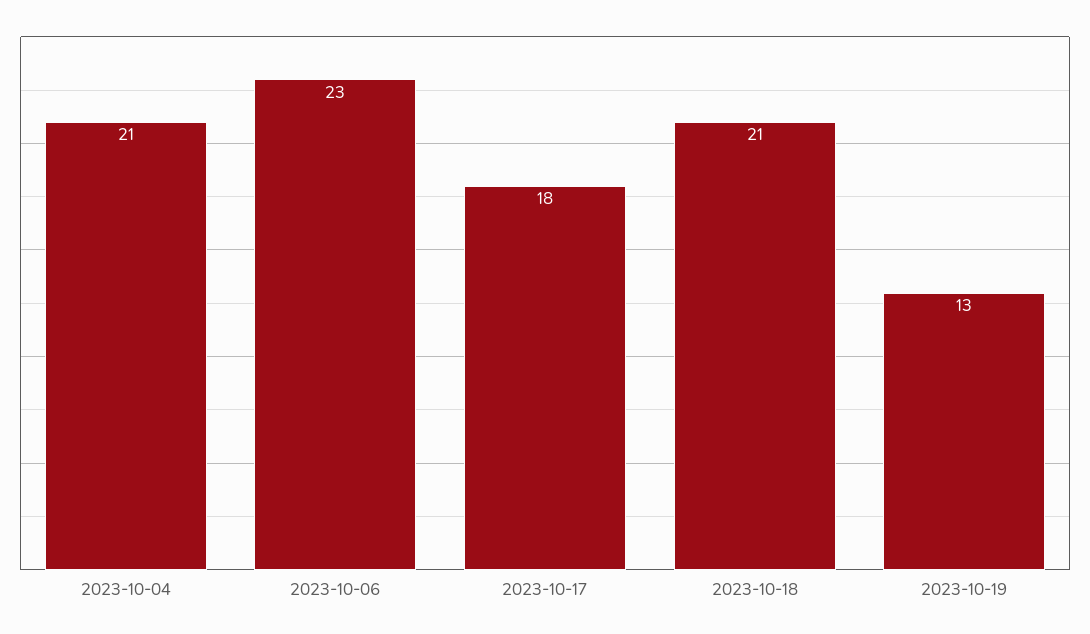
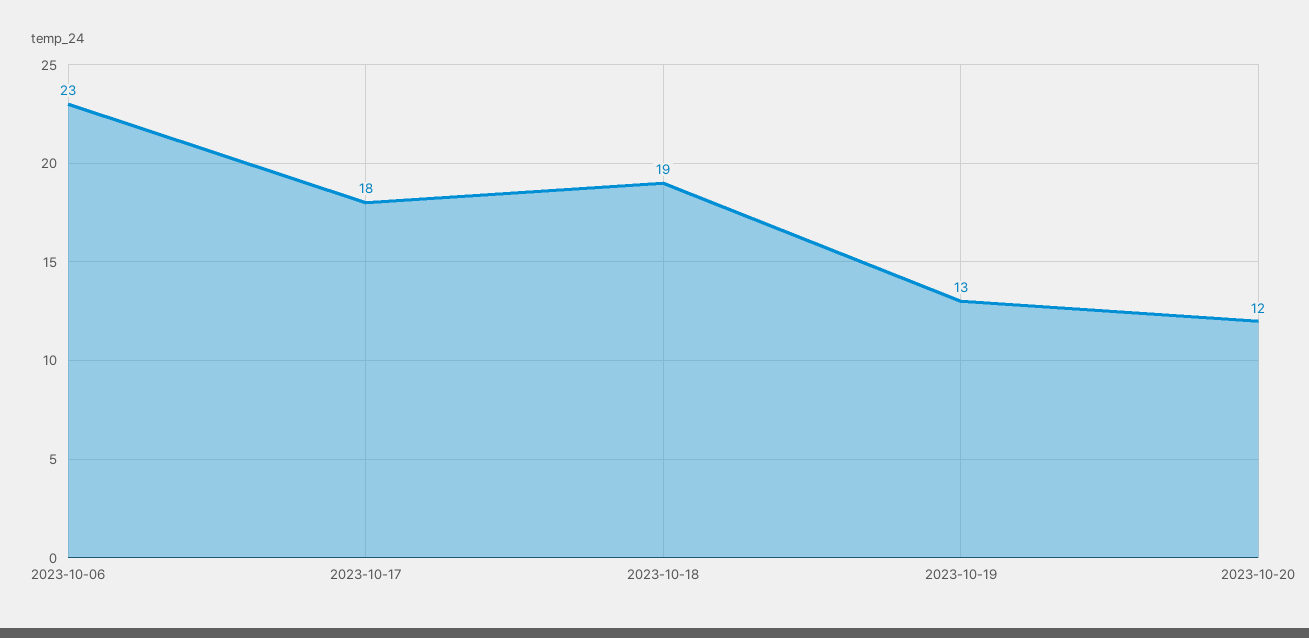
2023-10-04: 21 -> none
2023-10-18: 21 -> 19
2023-10-20: none -> 12

